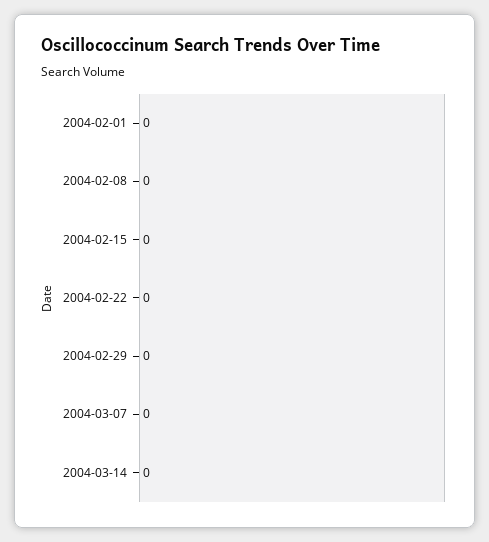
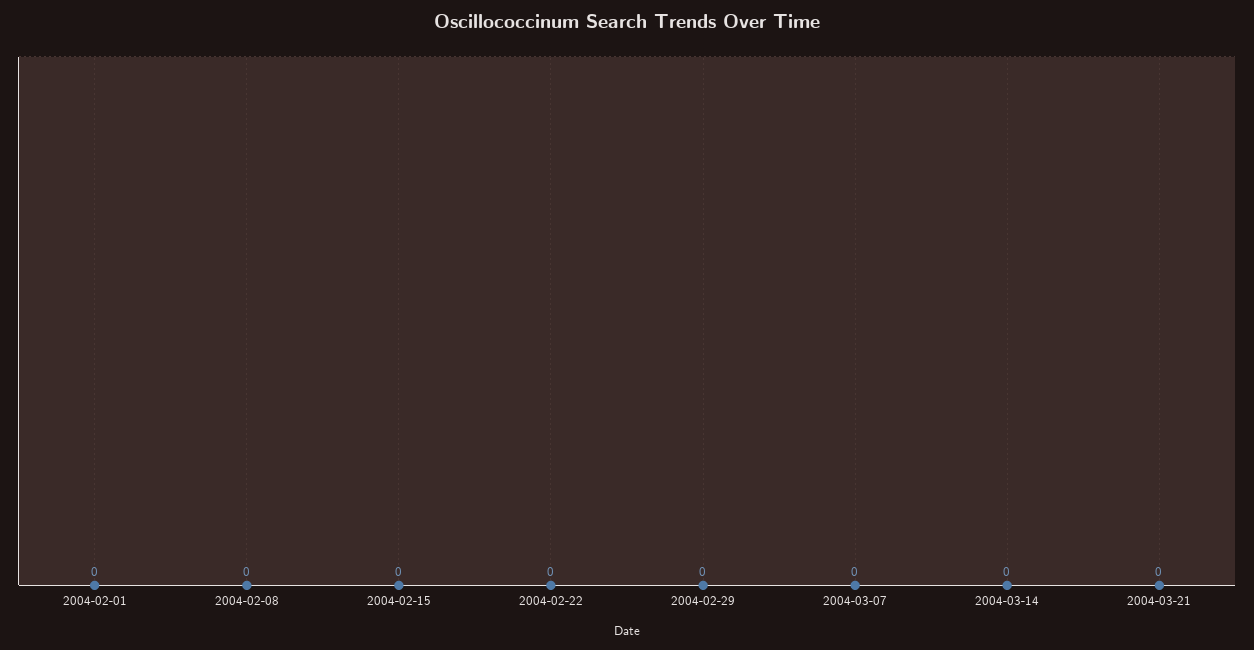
2004-03-21: none -> 0

